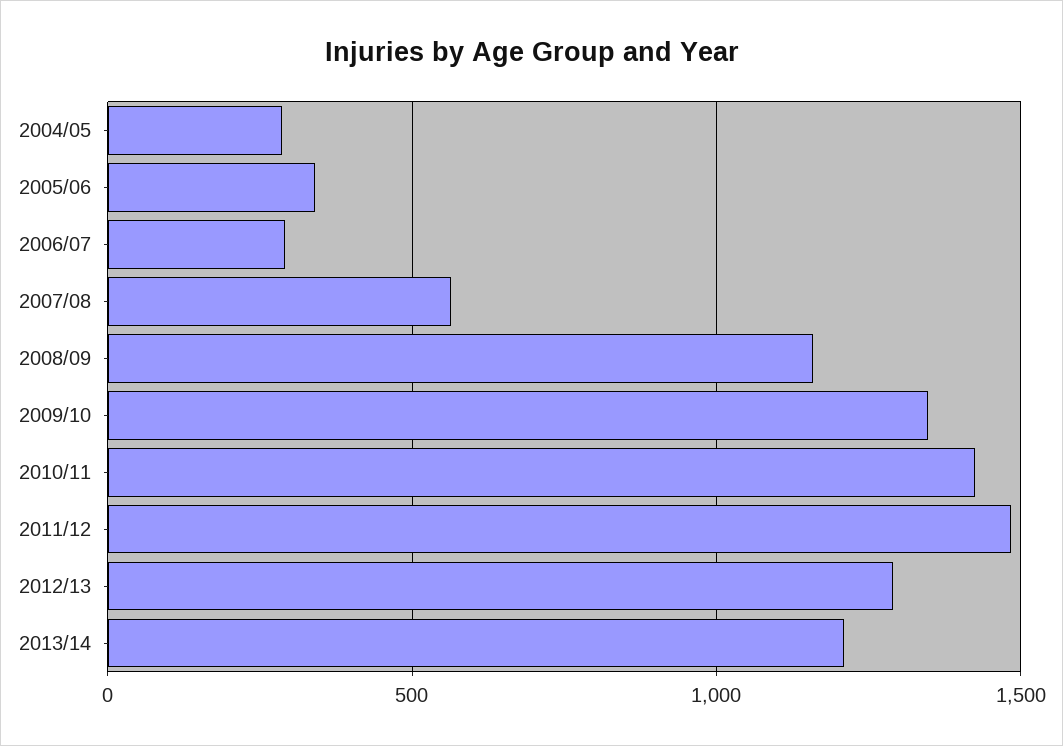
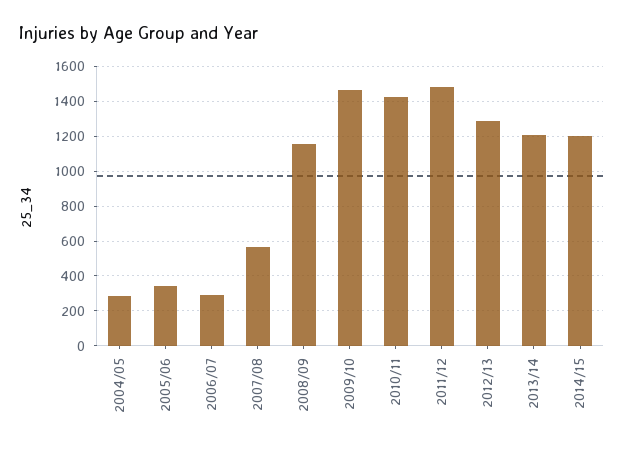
2009/10: 1350 -> 1450
2014/15: none -> 1200

